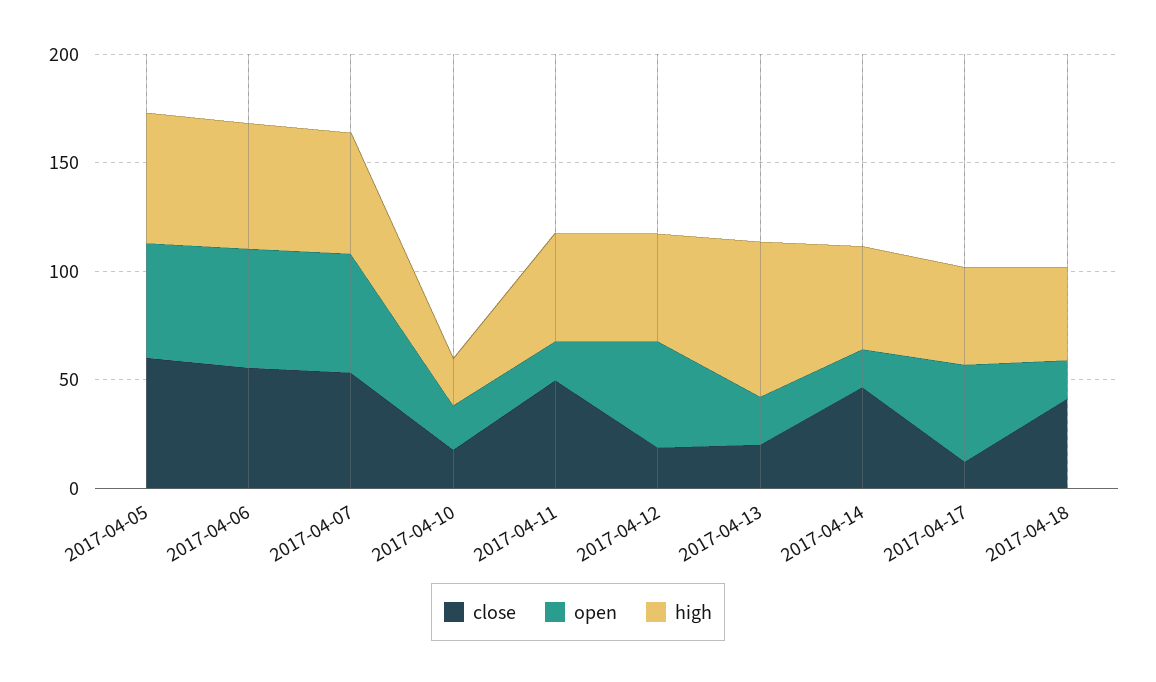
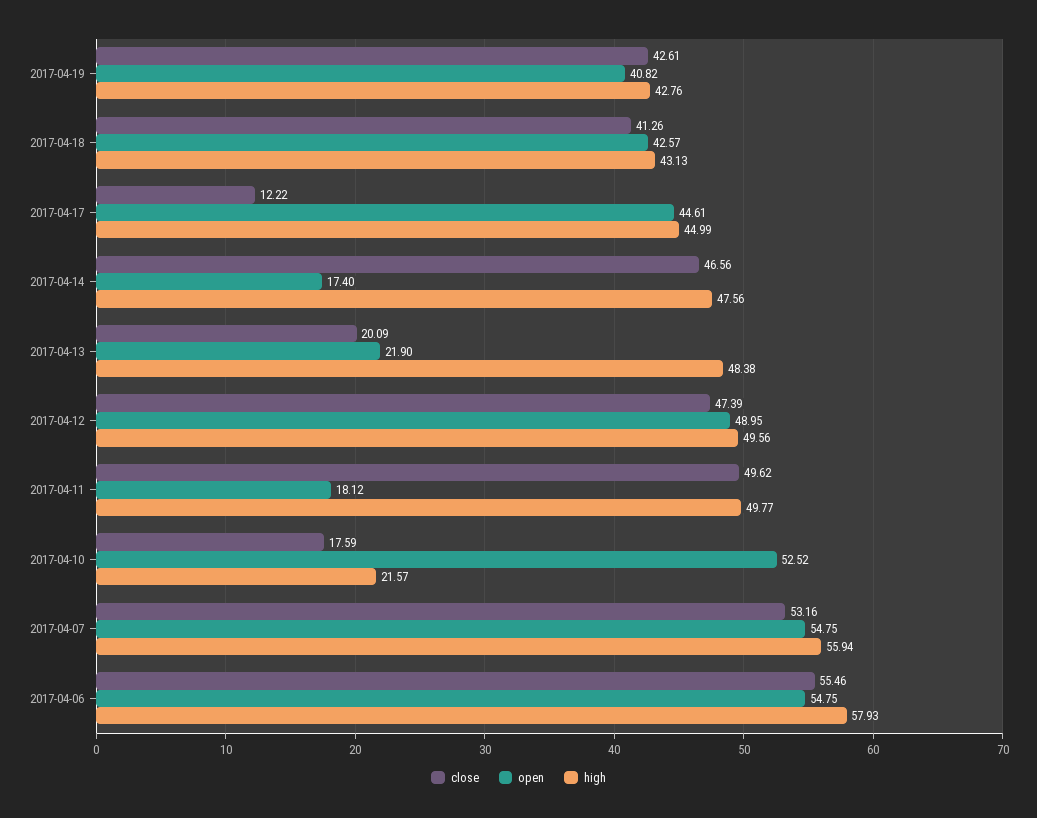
close, 2017-04-05: 60 -> none
open, 2017-04-05: 50 -> none
high, 2017-04-05: 60 -> none
open, 2017-04-10: 20 -> 52.52
close, 2017-04-12: 20 -> 47.39
high, 2017-04-13: 70 -> 48.38
open, 2017-04-18: 20 -> 42.57
close, 2017-04-19: none -> 42.61
open, 2017-04-19: none -> 40.82
high, 2017-04-19: none -> 42.76

